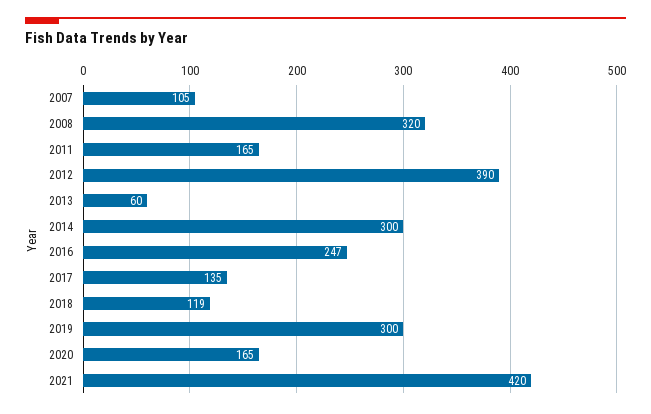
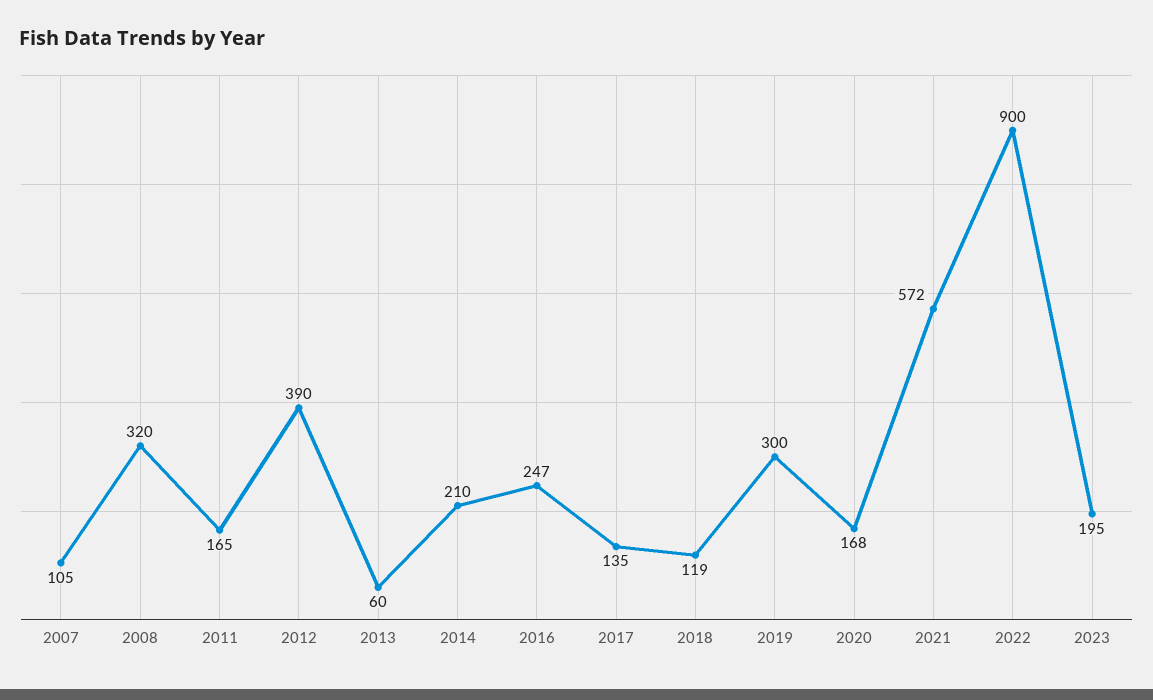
2014: 300 -> 210
2020: 165 -> 168
2021: 420 -> 572
2022: none -> 900
2023: none -> 195

